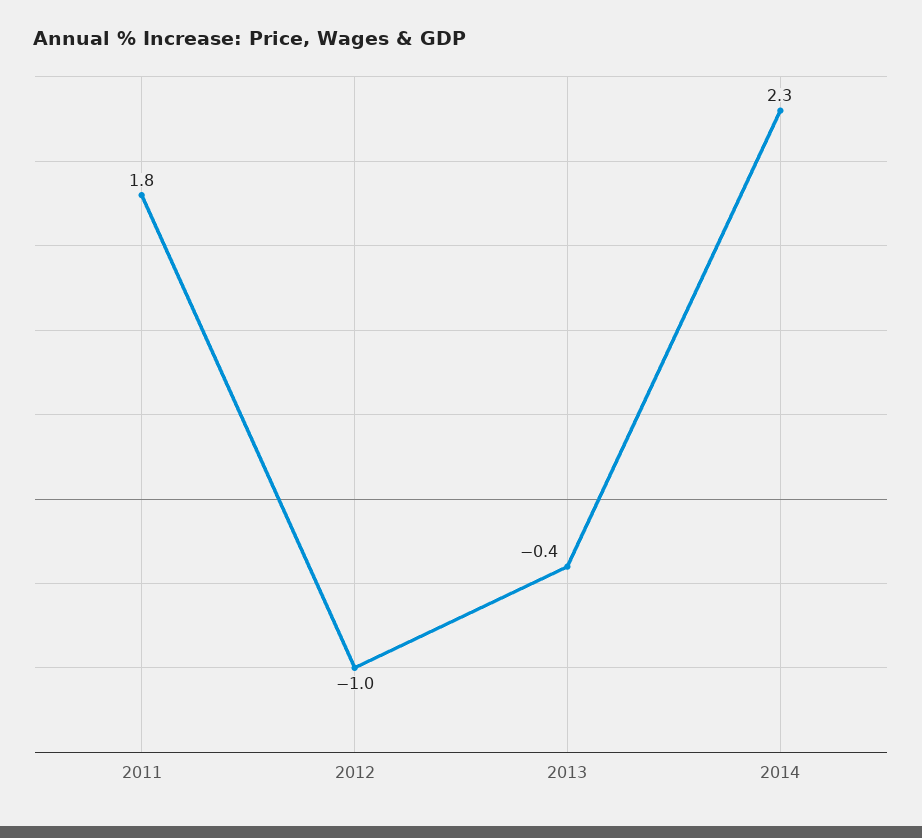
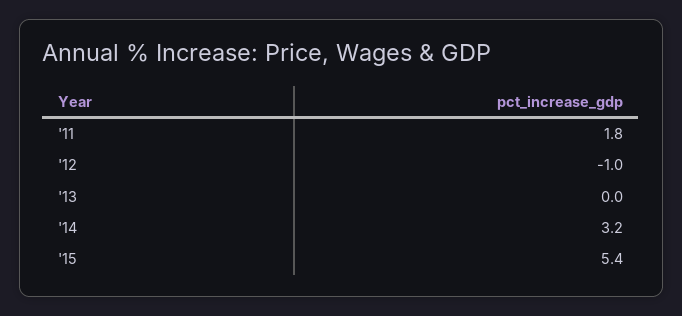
2013: -0.4 -> 0
2014: 2.3 -> 3.2
'15: none -> 5.4

